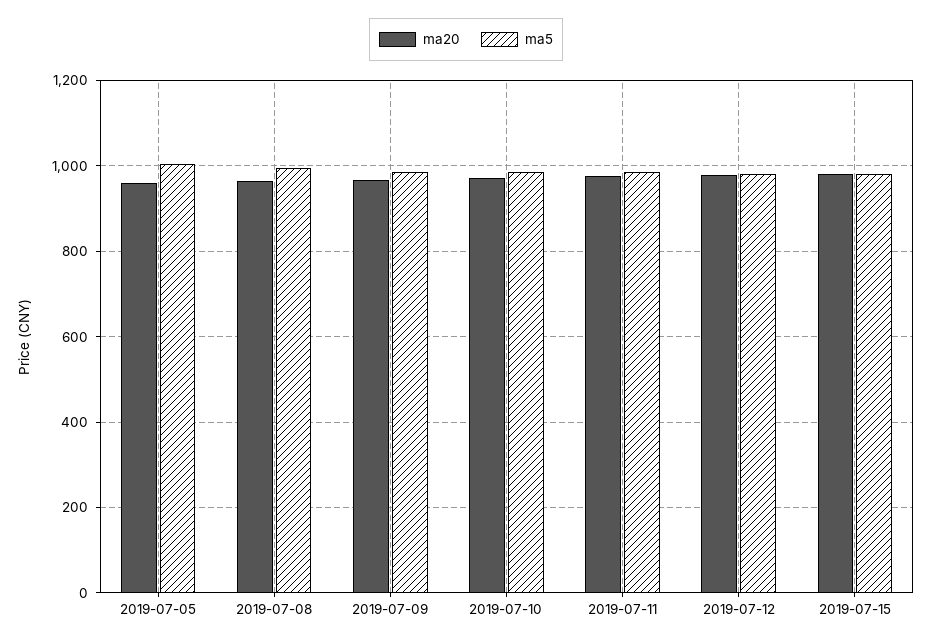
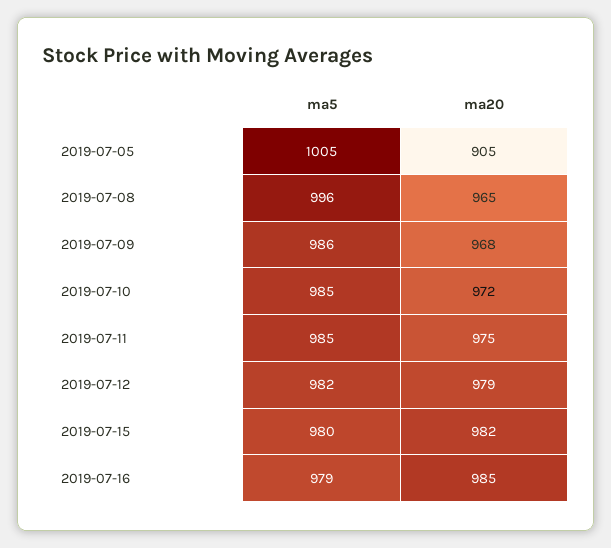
ma20, 2019-07-05: 960 -> 905
ma5, 2019-07-16: none -> 979
ma20, 2019-07-16: none -> 985

